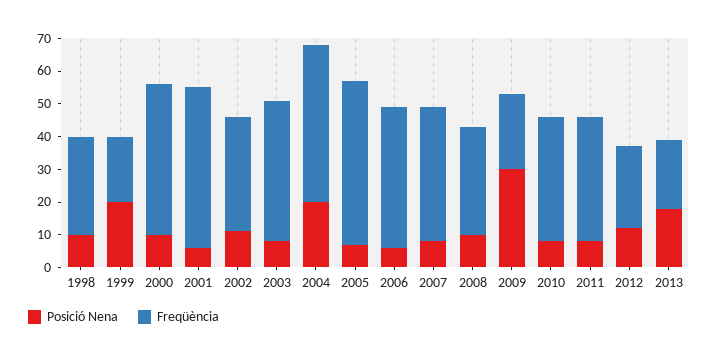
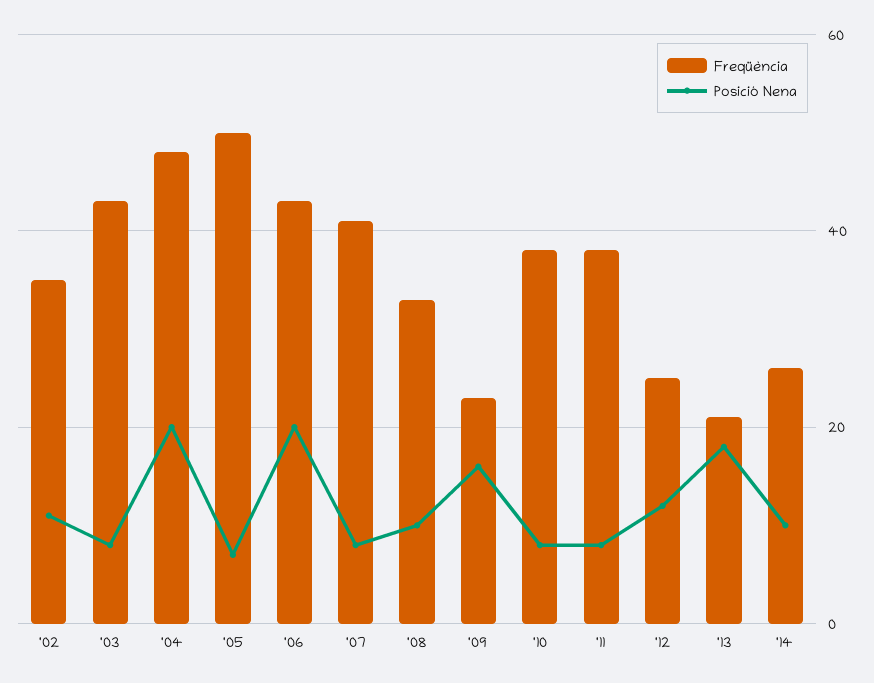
Posició Nena, 1998: 10 -> none
Freqüència, 1998: 30 -> none
Posició Nena, 1999: 20 -> none
Freqüència, 1999: 20 -> none
Posició Nena, 2000: 10 -> none
Freqüència, 2000: 45 -> none
Posició Nena, 2001: 5 -> none
Freqüència, 2001: 50 -> none
Posició Nena, 2006: 5 -> 20
Posició Nena, 2009: 30 -> 15
Freqüència, '14: none -> 25
Posició Nena, '14: none -> 10

